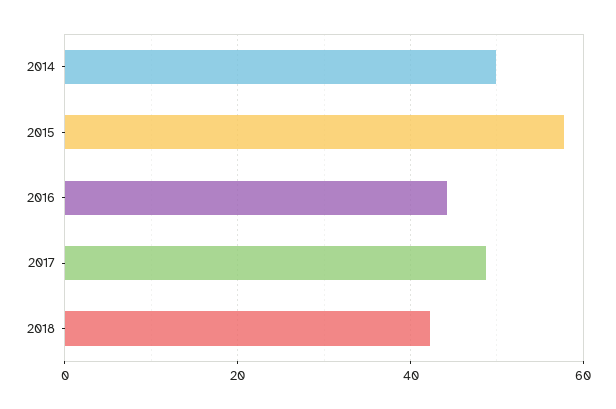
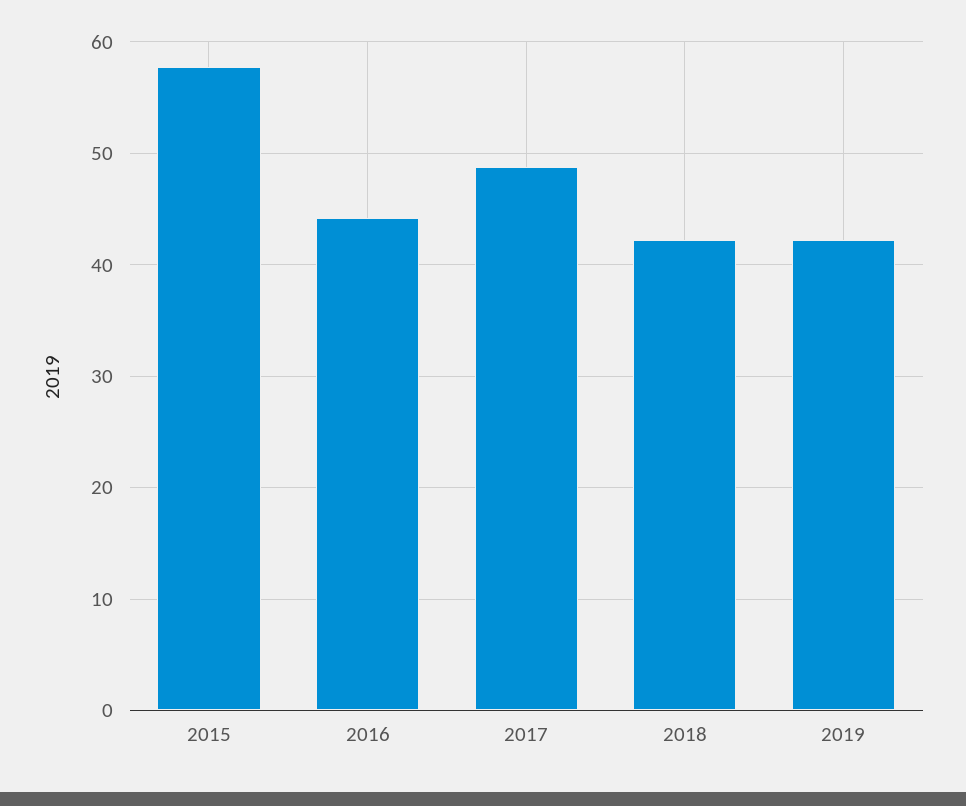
2014: 50 -> none
2019: none -> 42

